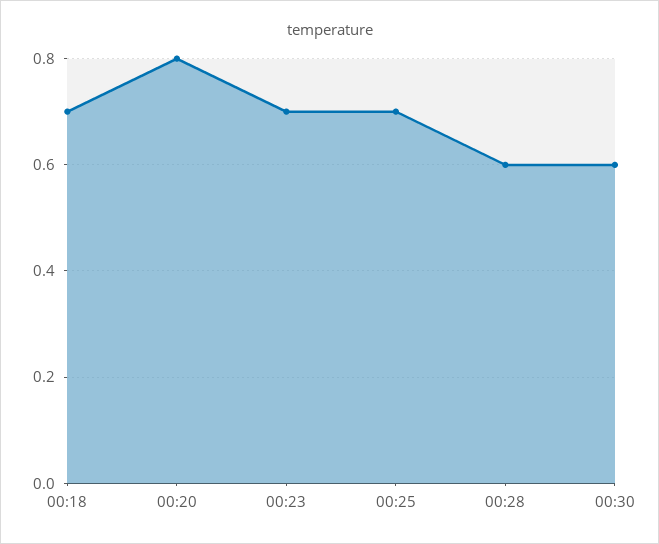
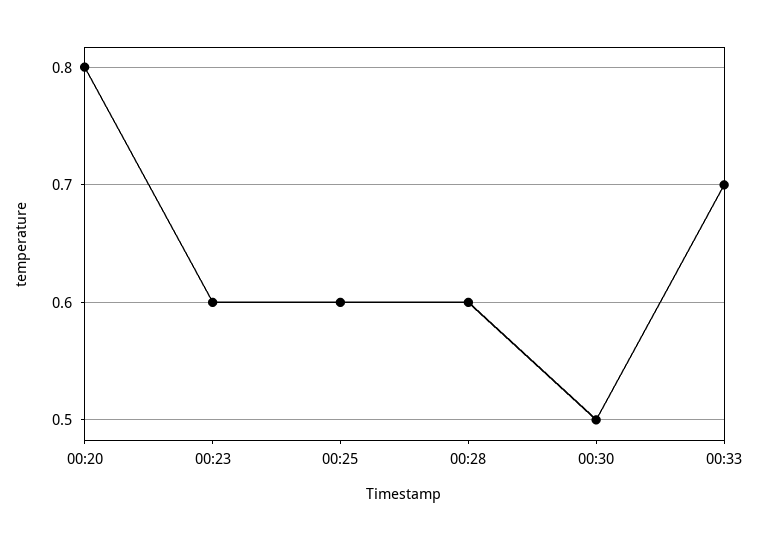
00:18: 0.7 -> none
00:23: 0.7 -> 0.6
00:25: 0.7 -> 0.6
00:30: 0.6 -> 0.5
00:33: none -> 0.7

